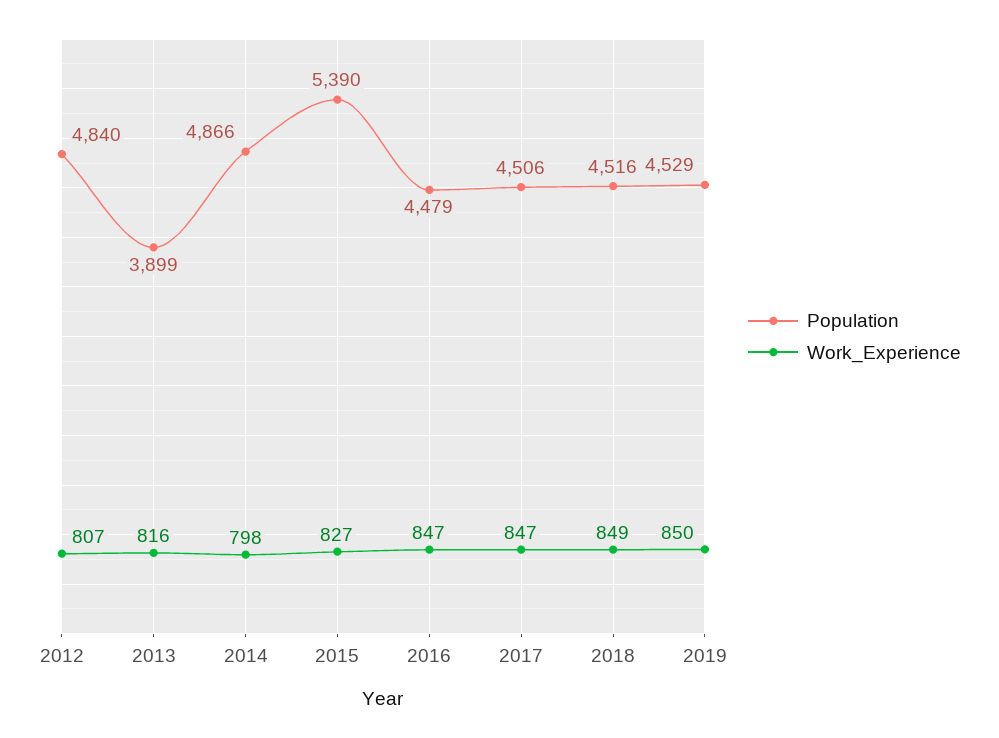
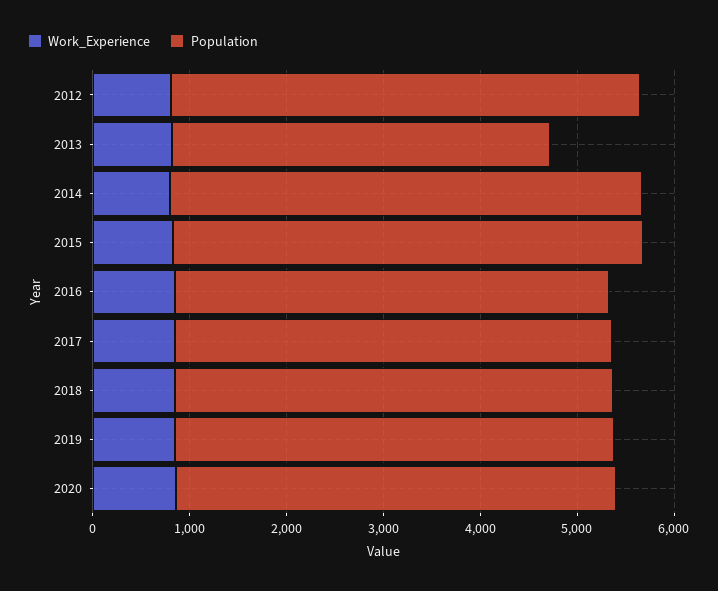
Population, 2015: 5390 -> 4800
Work_Experience, 2020: none -> 800
Population, 2020: none -> 4600

